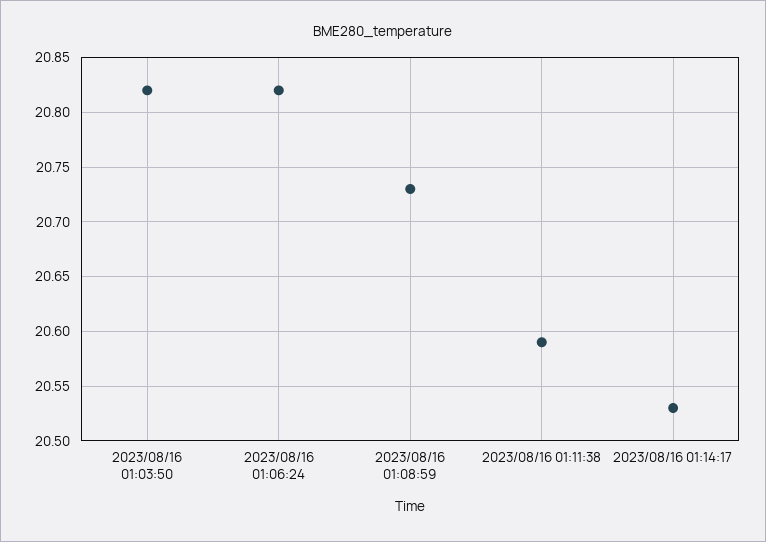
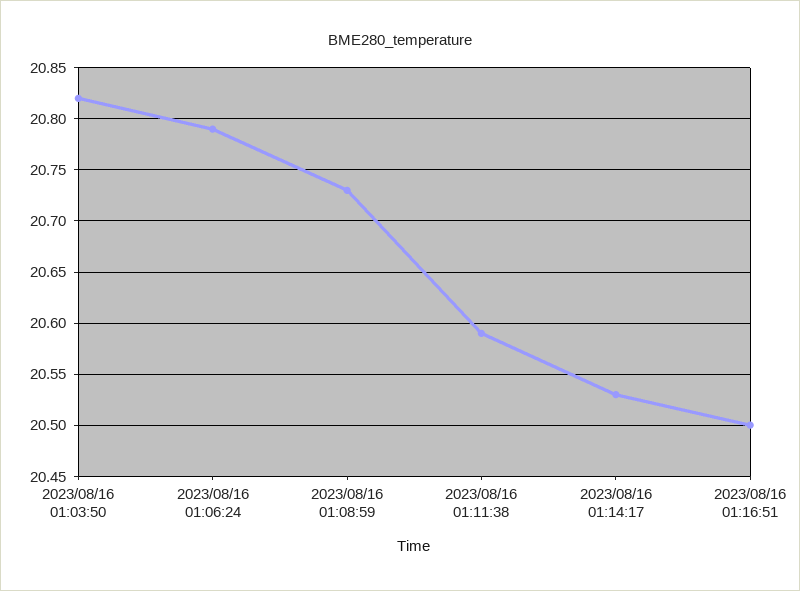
2023/08/16 01:06:24: 20.82 -> 20.79
2023/08/16 01:16:51: none -> 20.5

